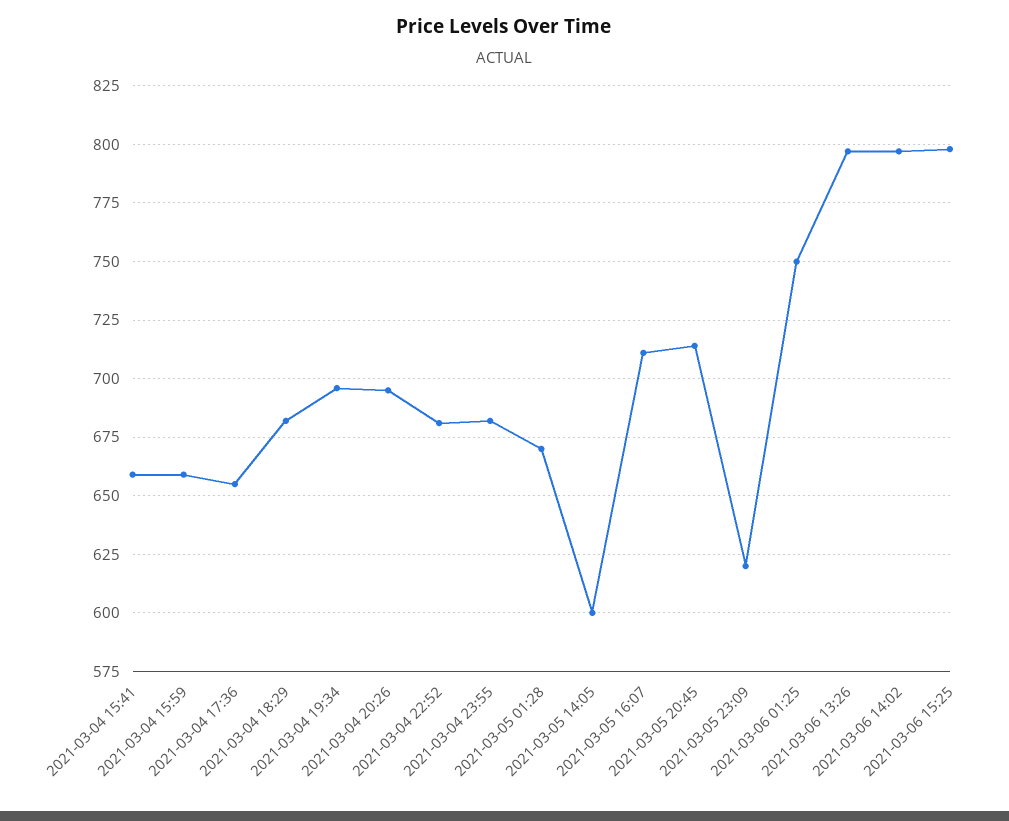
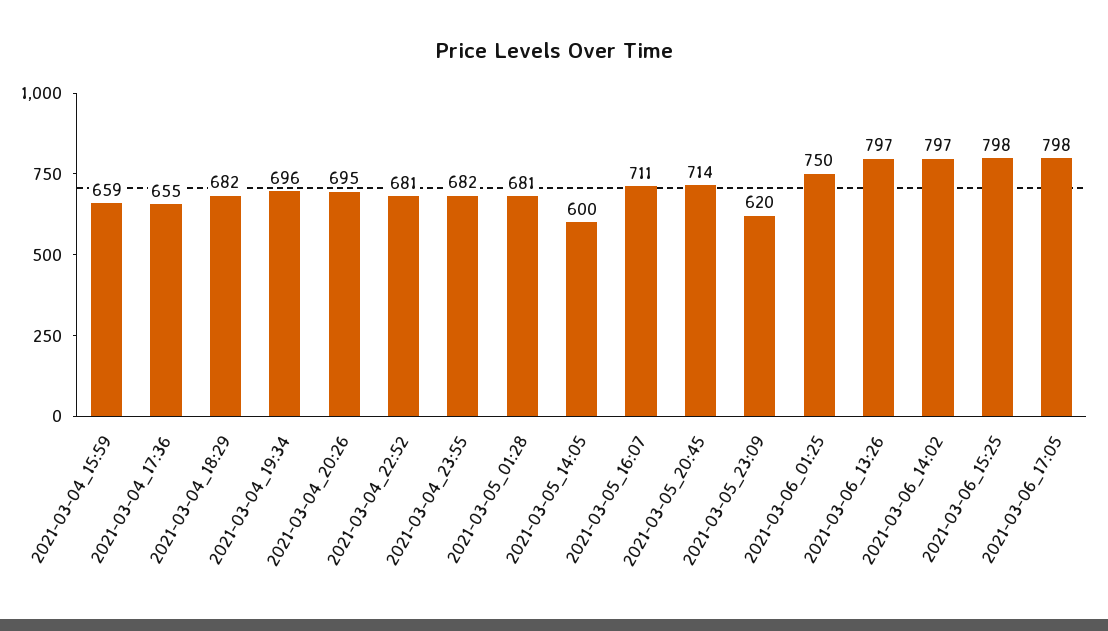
2021-03-04 15:41: 660 -> none
2021-03-05 01:28: 670 -> 681
2021-03-06_17:05: none -> 798

